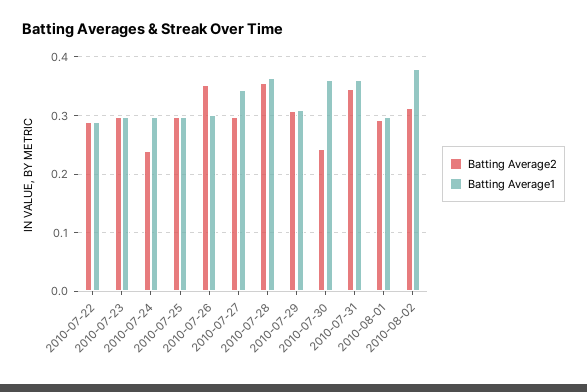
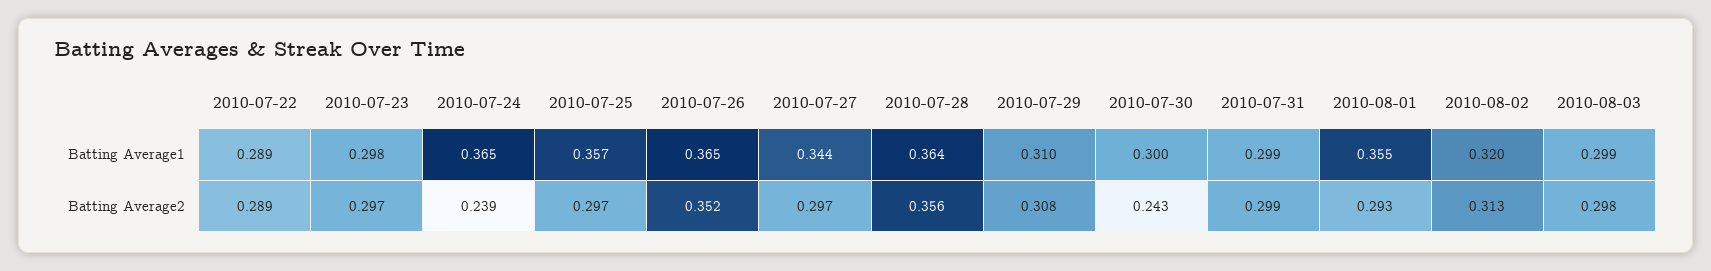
Batting Average1, 2010-07-24: 0.3 -> 0.365
Batting Average1, 2010-07-25: 0.3 -> 0.357
Batting Average1, 2010-07-26: 0.3 -> 0.365
Batting Average1, 2010-07-30: 0.36 -> 0.3
Batting Average2, 2010-07-31: 0.34 -> 0.299
Batting Average1, 2010-07-31: 0.36 -> 0.299
Batting Average1, 2010-08-01: 0.3 -> 0.355
Batting Average1, 2010-08-02: 0.38 -> 0.32
Batting Average1, 2010-08-03: none -> 0.299
Batting Average2, 2010-08-03: none -> 0.298

